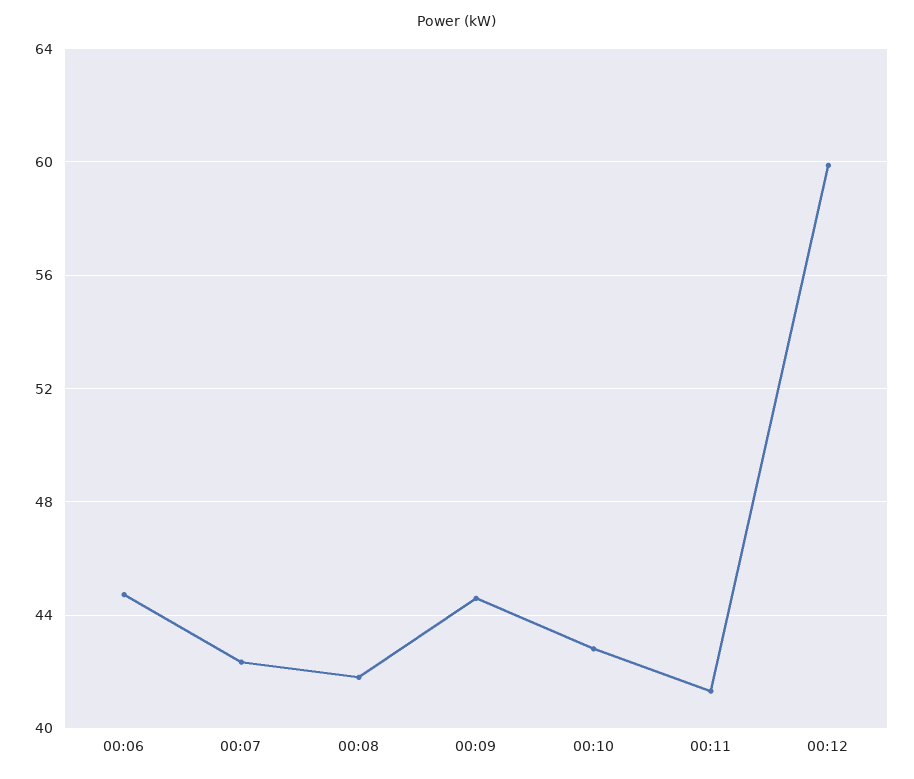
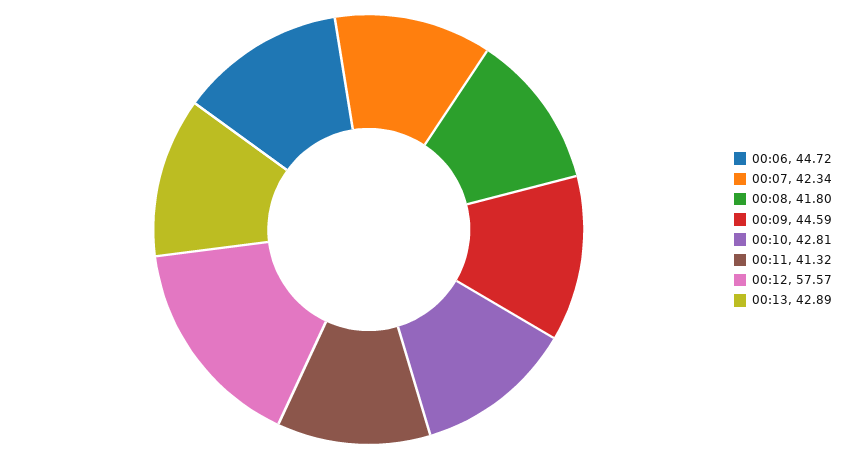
00:12: 60 -> 57.57
00:13: none -> 42.89

